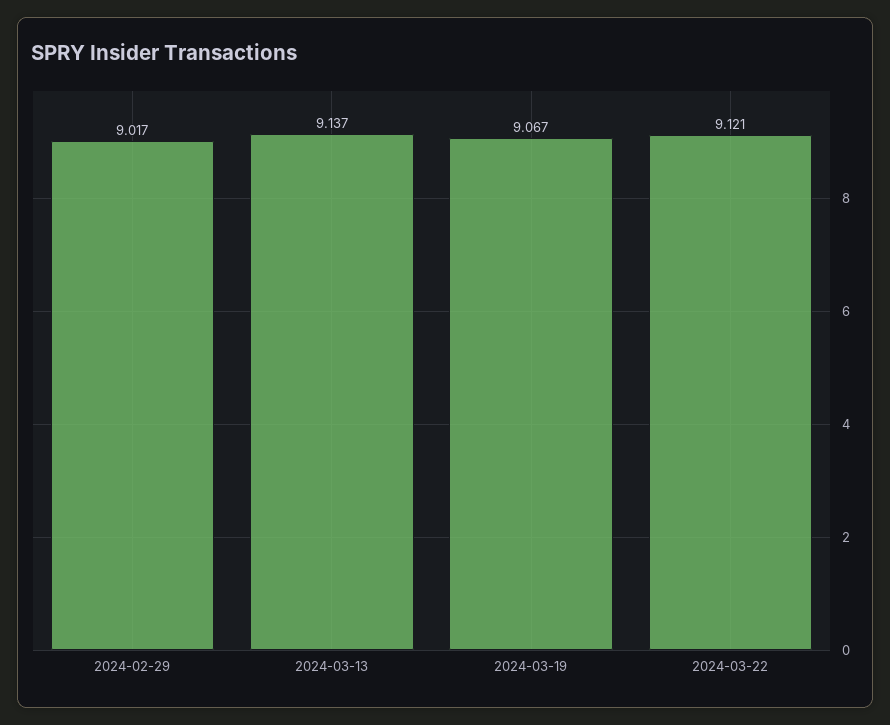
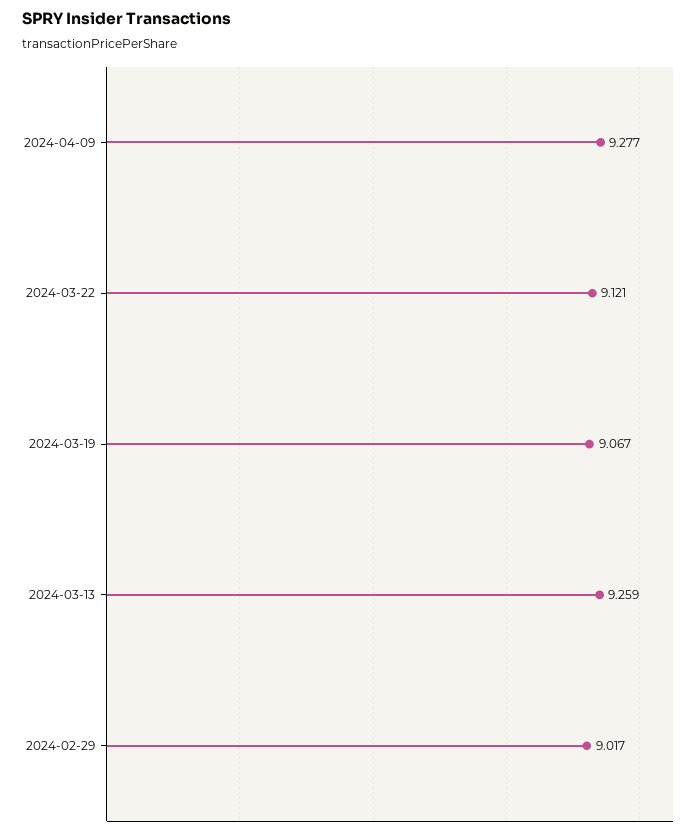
2024-03-13: 9.137 -> 9.259
2024-04-09: none -> 9.277

